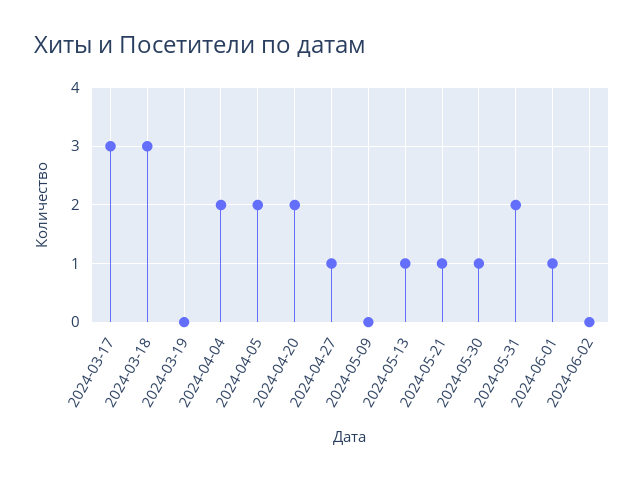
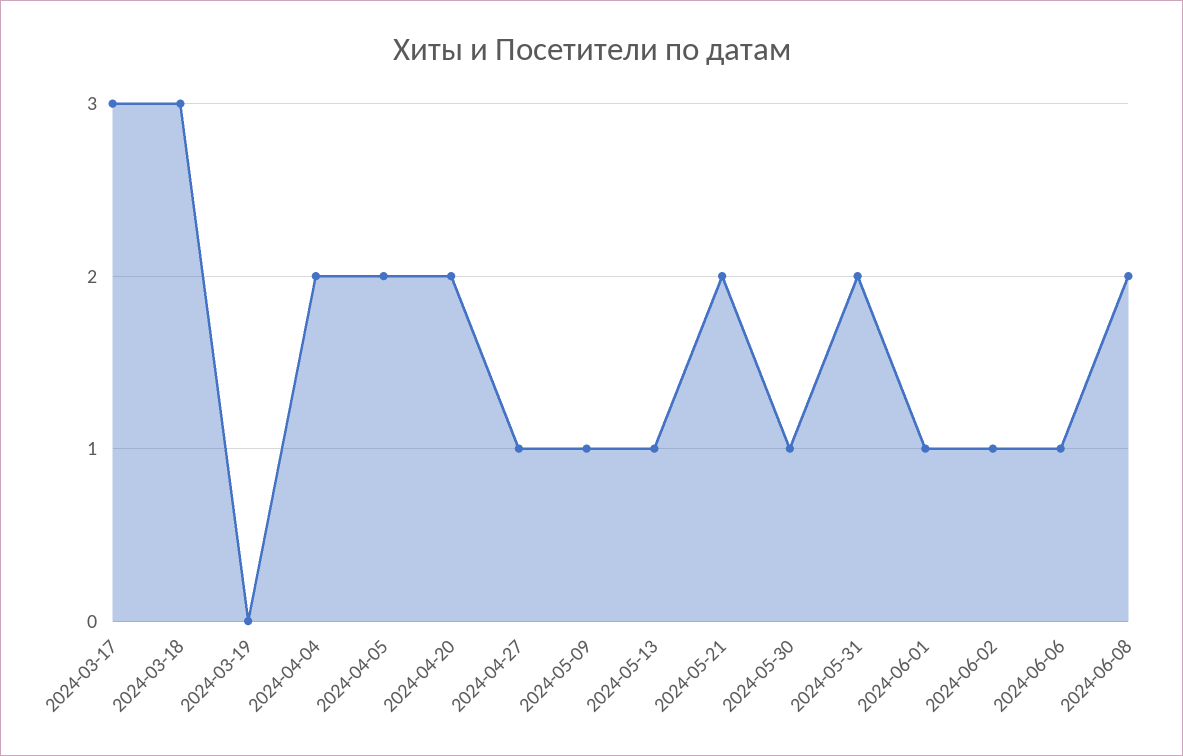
2024-05-09: 0 -> 1
2024-05-21: 1 -> 2
2024-06-02: 0 -> 1
2024-06-06: none -> 1
2024-06-08: none -> 2

